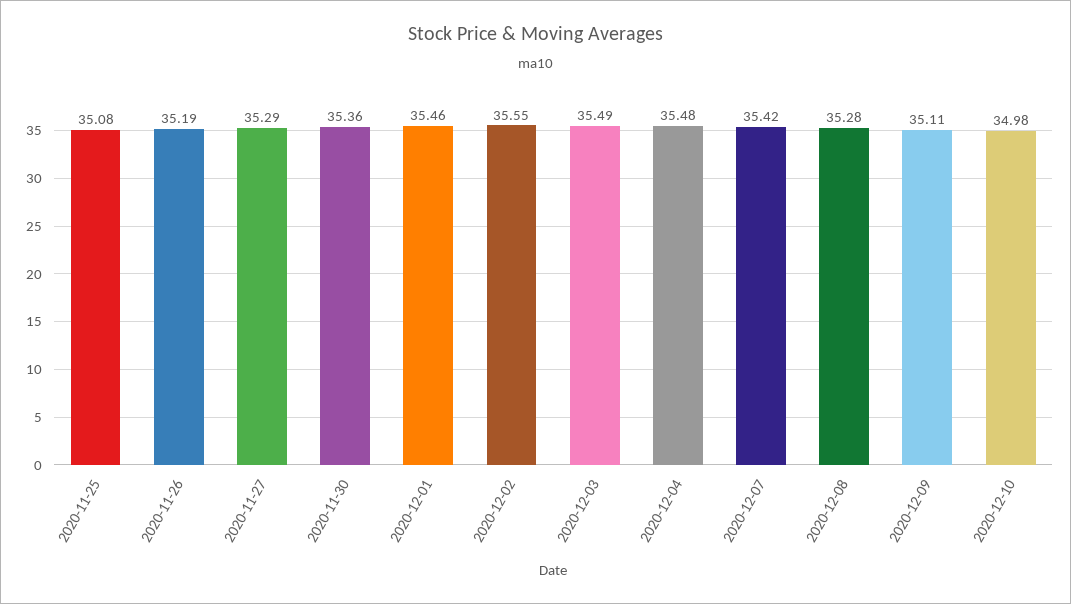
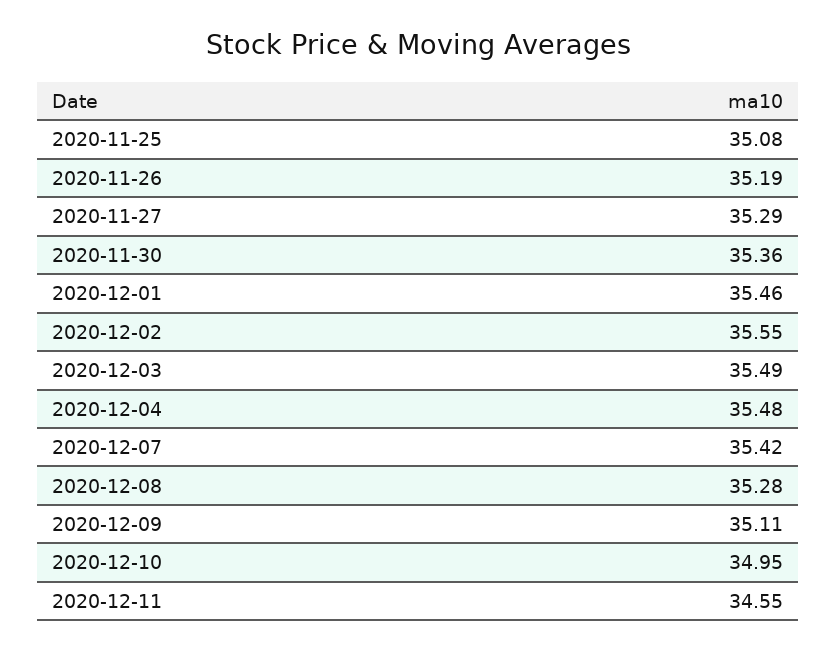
2020-12-10: 34.98 -> 34.95
2020-12-11: none -> 34.55

